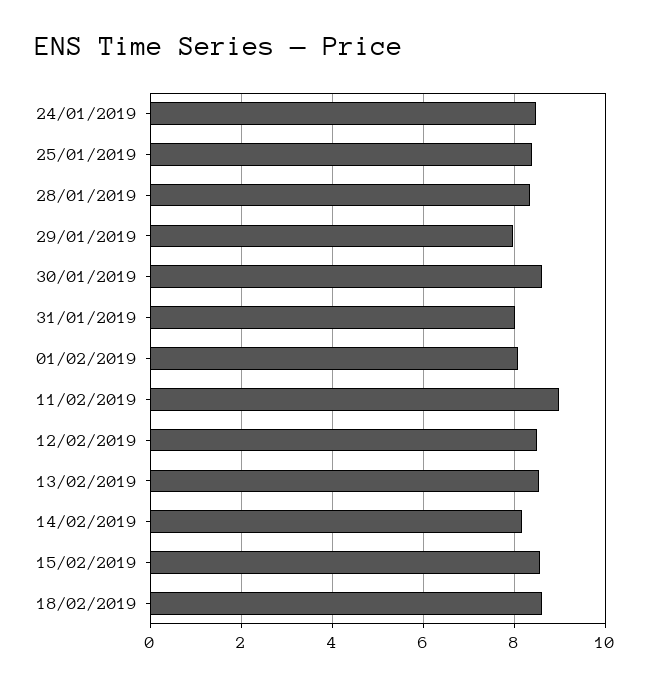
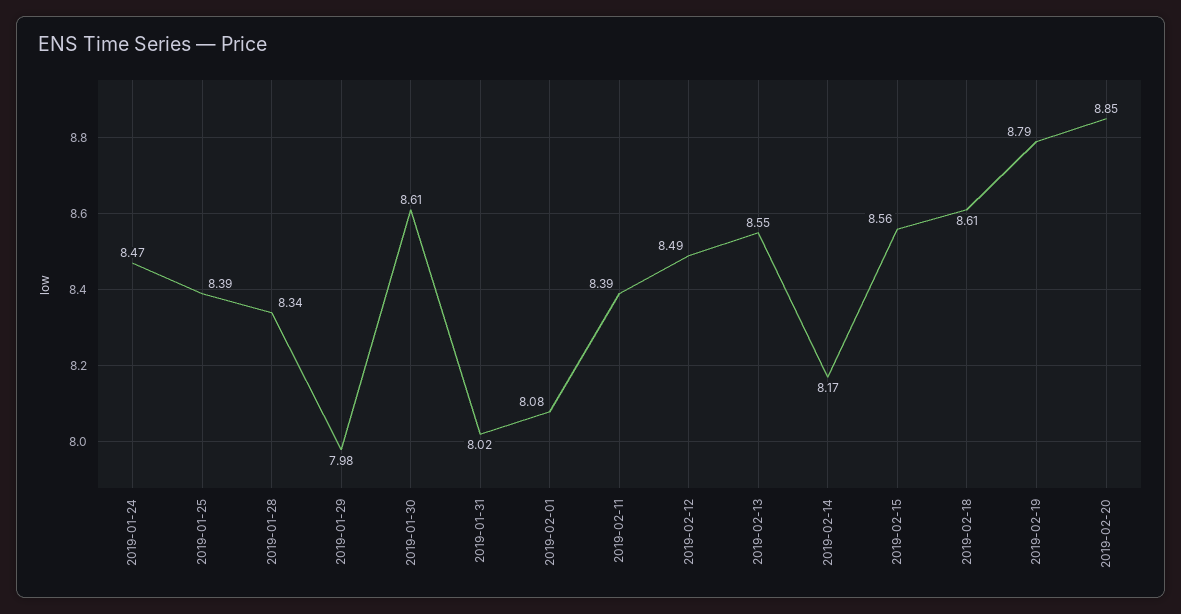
11/02/2019: 9 -> 8.39
2019-02-19: none -> 8.79
2019-02-20: none -> 8.85

